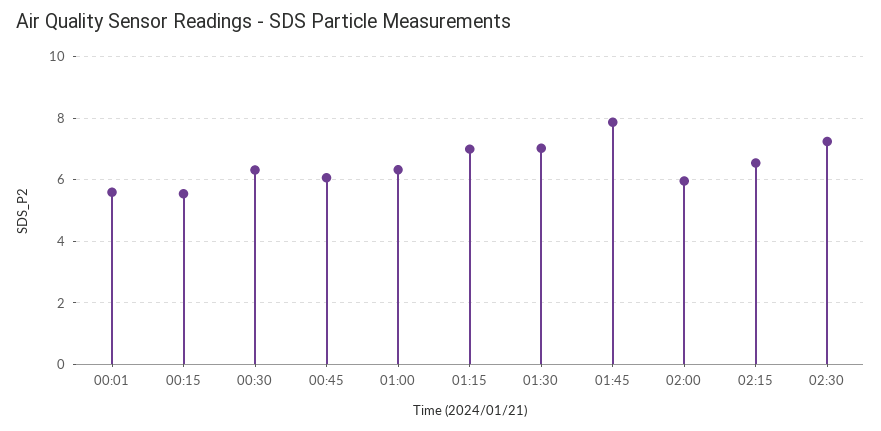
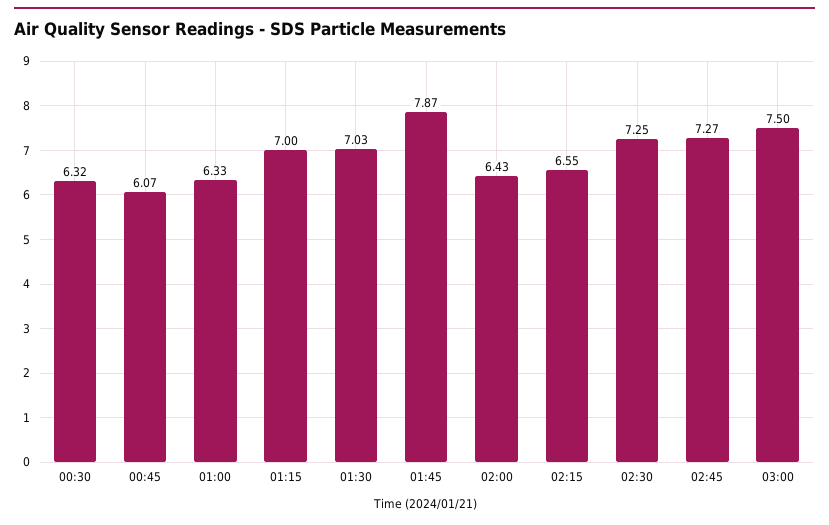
00:01: 5.6 -> none
00:15: 5.6 -> none
02:00: 6 -> 6.43
02:45: none -> 7.27
03:00: none -> 7.5

